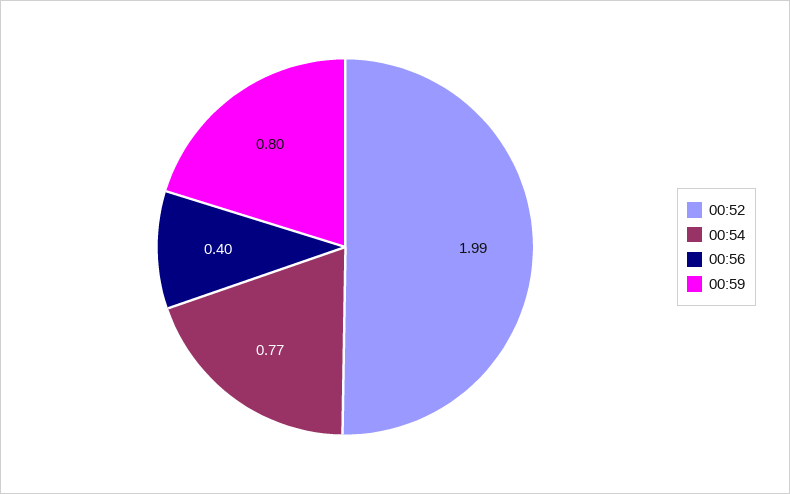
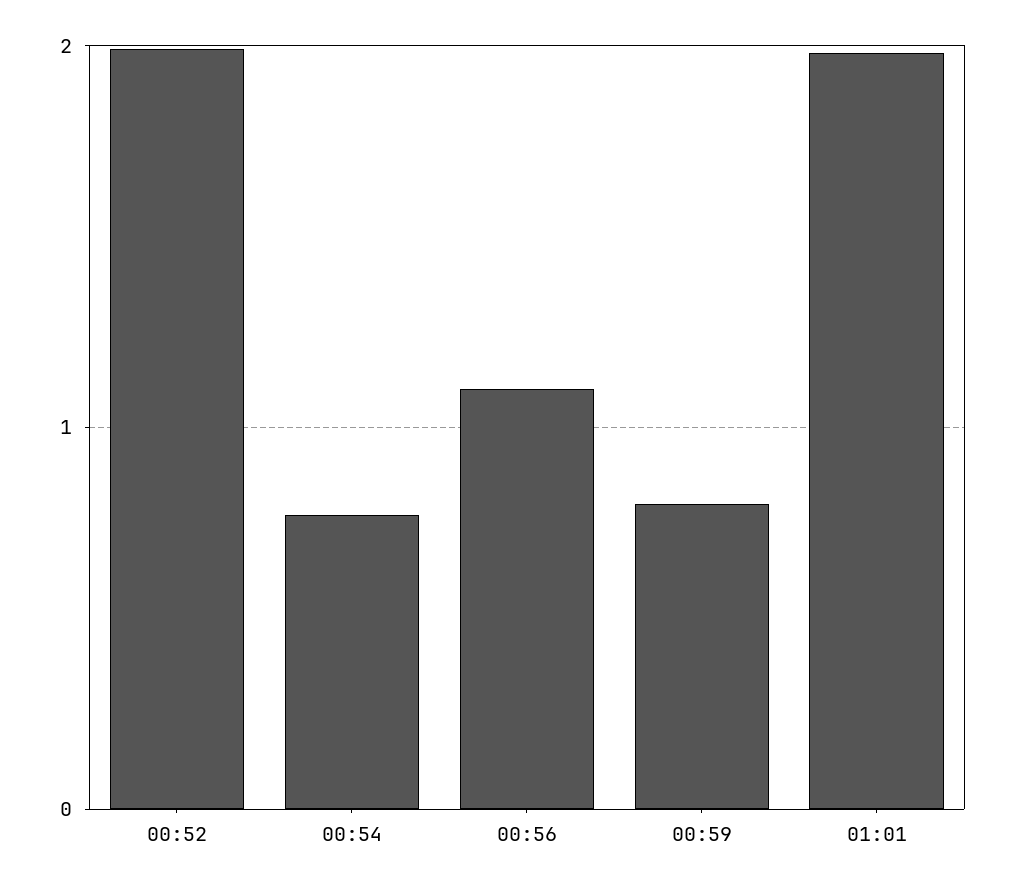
00:56: 0.4 -> 1.1
01:01: none -> 2

